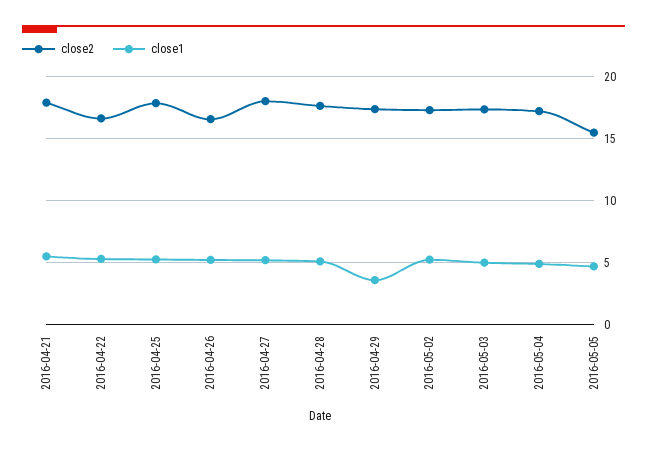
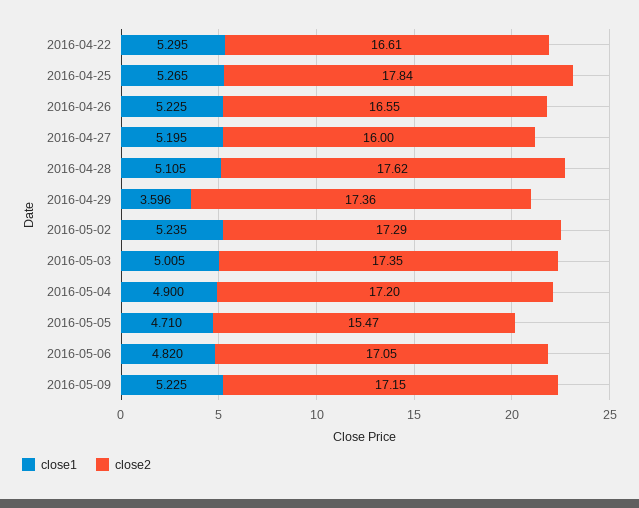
close2, 2016-04-21: 18 -> none
close1, 2016-04-21: 5.5 -> none
close2, 2016-04-27: 18 -> 16
close1, 2016-05-06: none -> 4.82
close2, 2016-05-06: none -> 17.05
close1, 2016-05-09: none -> 5.225
close2, 2016-05-09: none -> 17.15

